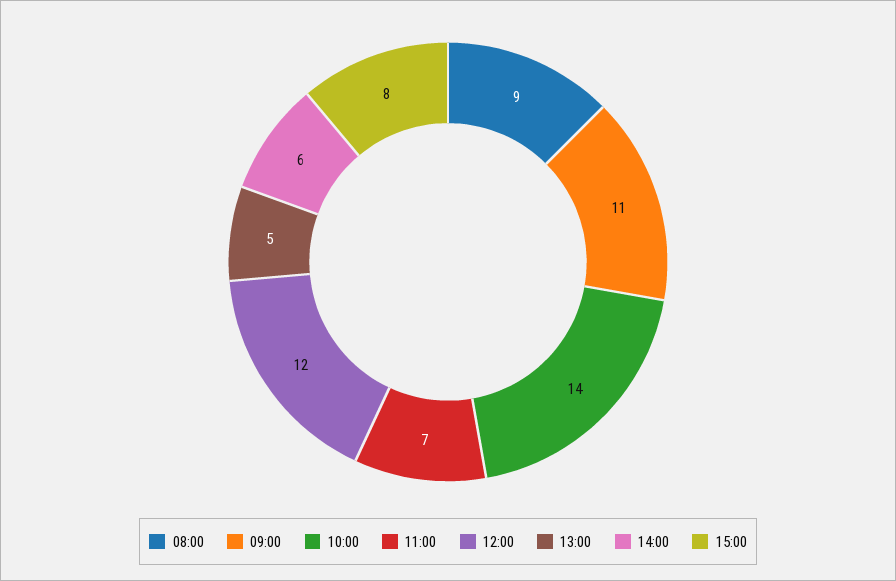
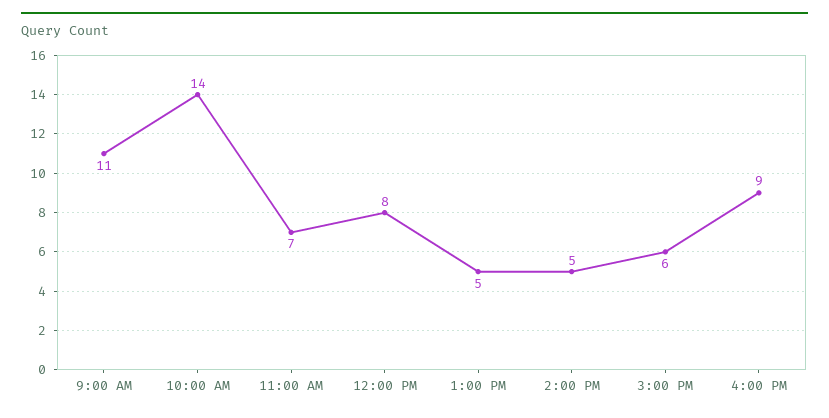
08:00: 9 -> none
12:00: 12 -> 8
14:00: 6 -> 5
15:00: 8 -> 6
4:00 PM: none -> 9

